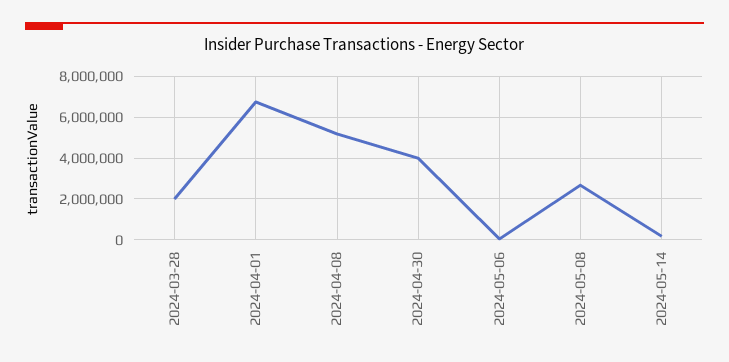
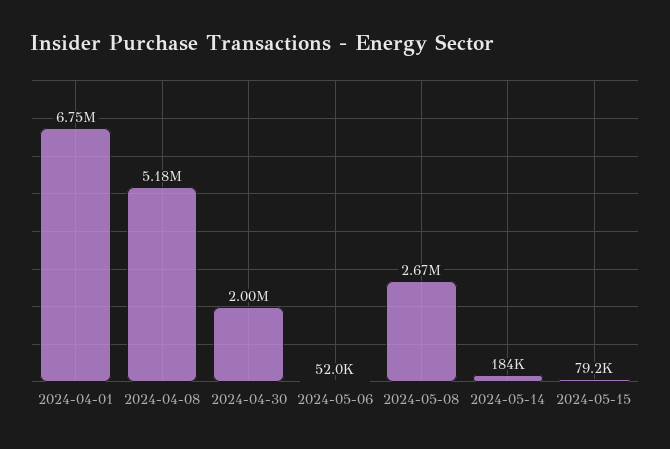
2024-03-28: 2000000 -> none
2024-04-30: 4000000 -> 2000000
2024-05-15: none -> 79200

